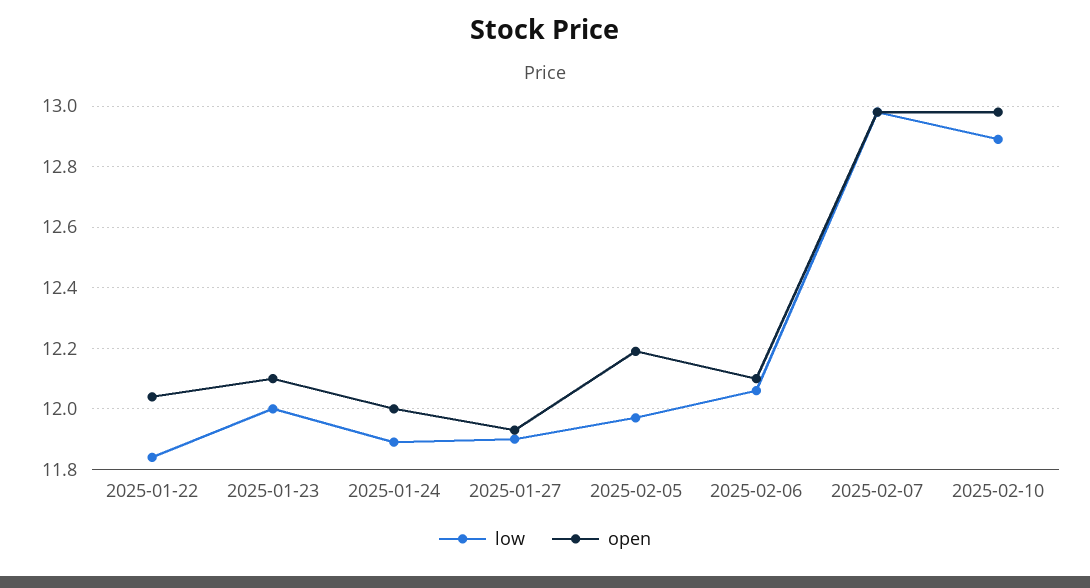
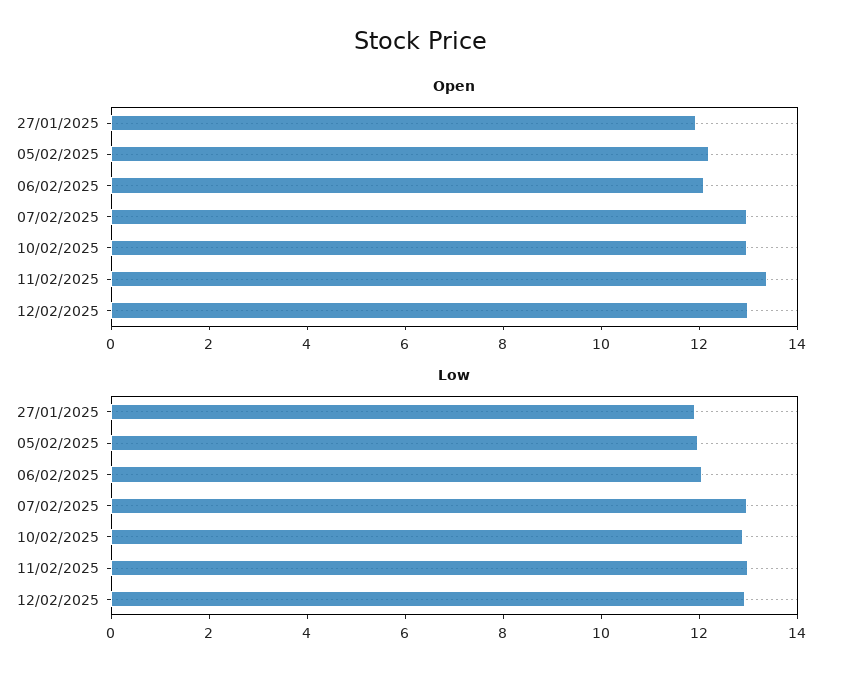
low, 2025-01-22: 11.85 -> none
open, 2025-01-22: 12.05 -> none
low, 2025-01-23: 12 -> none
open, 2025-01-23: 12.1 -> none
low, 2025-01-24: 11.9 -> none
open, 2025-01-24: 12 -> none
open, 11/02/2025: none -> 13.5
open, 12/02/2025: none -> 13
low, 11/02/2025: none -> 13
low, 12/02/2025: none -> 13

